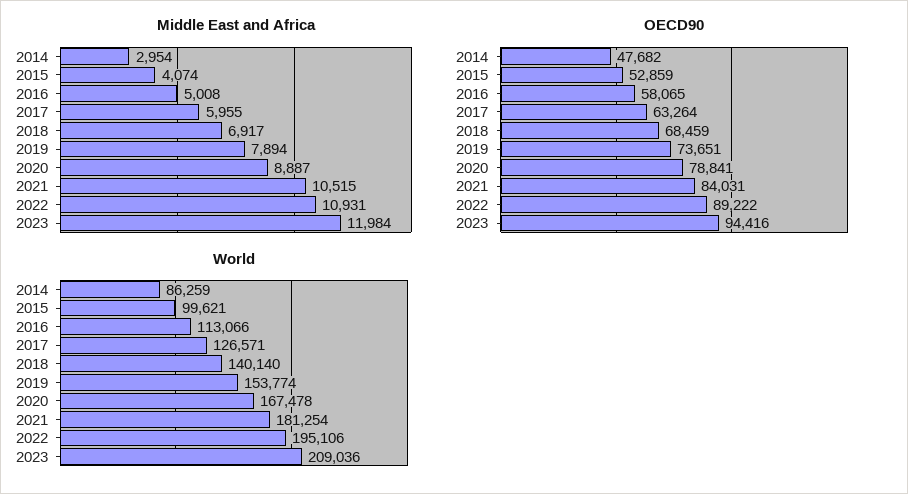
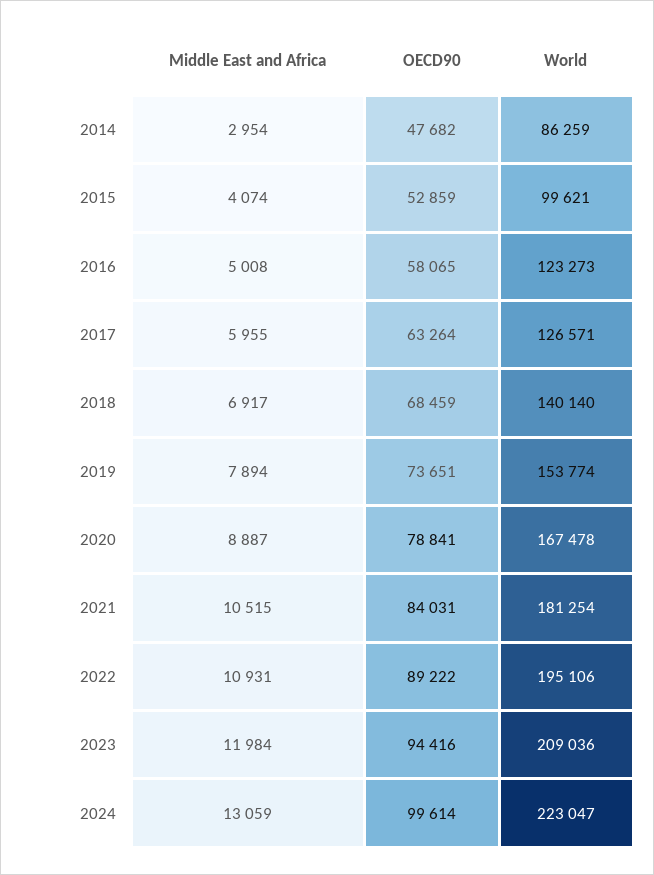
World, 2016: 113066 -> 123273
Middle East and Africa, 2024: none -> 13059
OECD90, 2024: none -> 99614
World, 2024: none -> 223047

